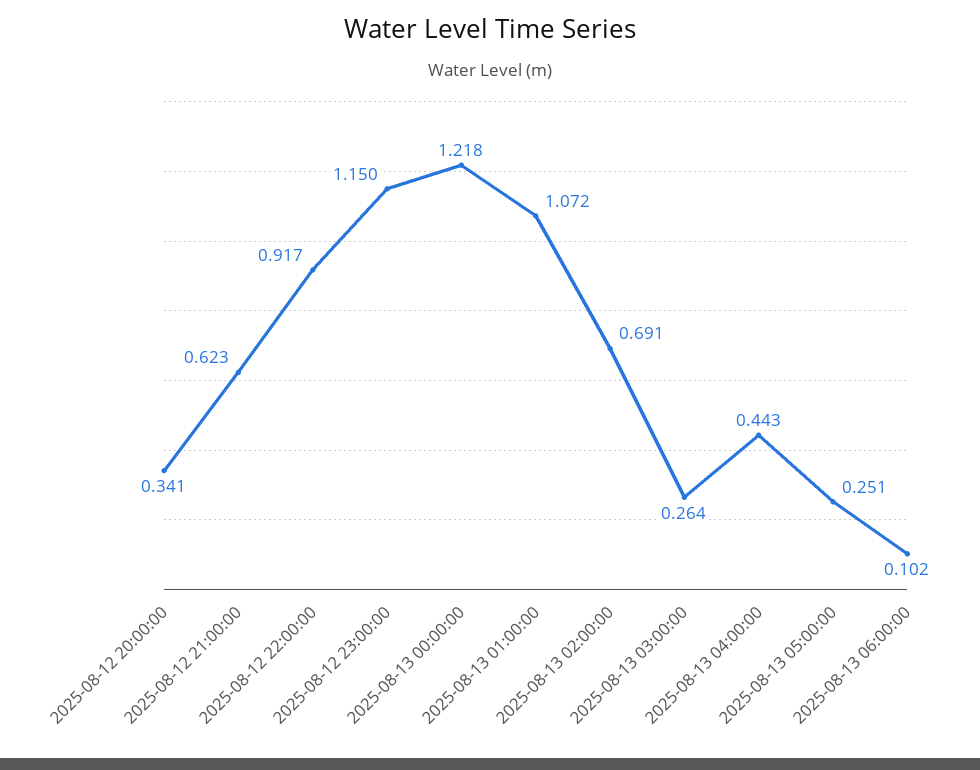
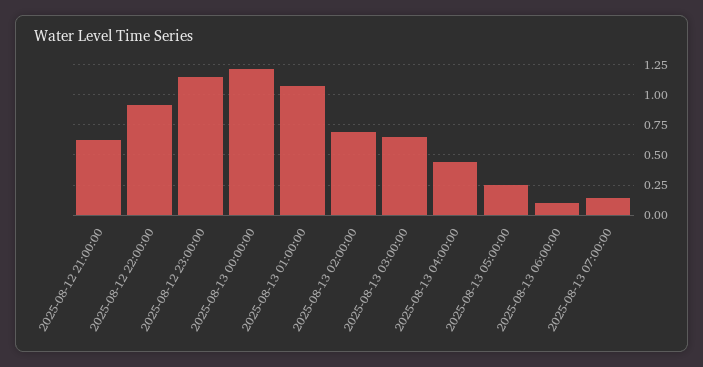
2025-08-12 20:00:00: 0.341 -> none
2025-08-13 03:00:00: 0.264 -> 0.65
2025-08-13 07:00:00: none -> 0.15

